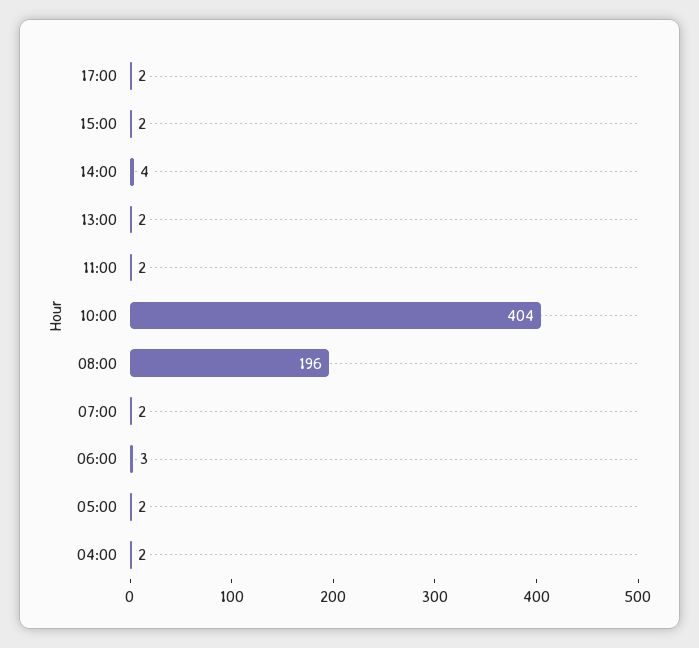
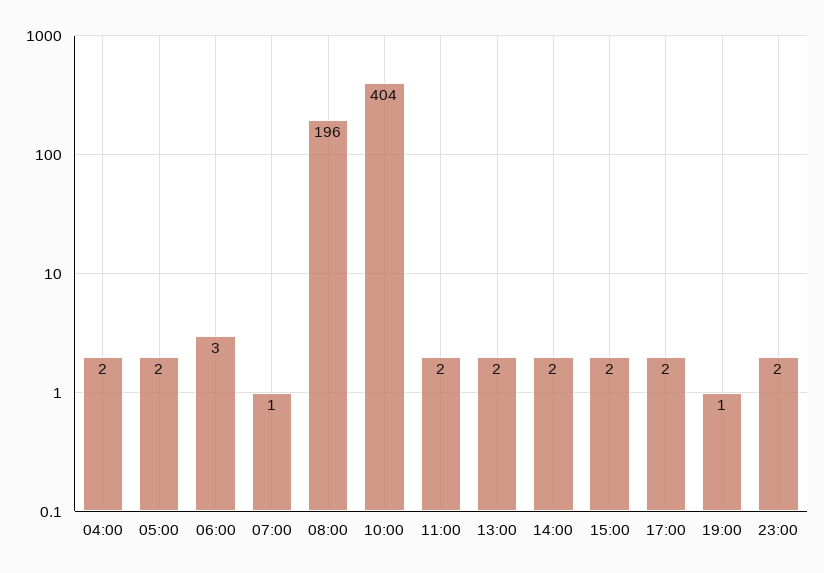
14:00: 4 -> 2
07:00: 2 -> 1
19:00: none -> 1
23:00: none -> 2

